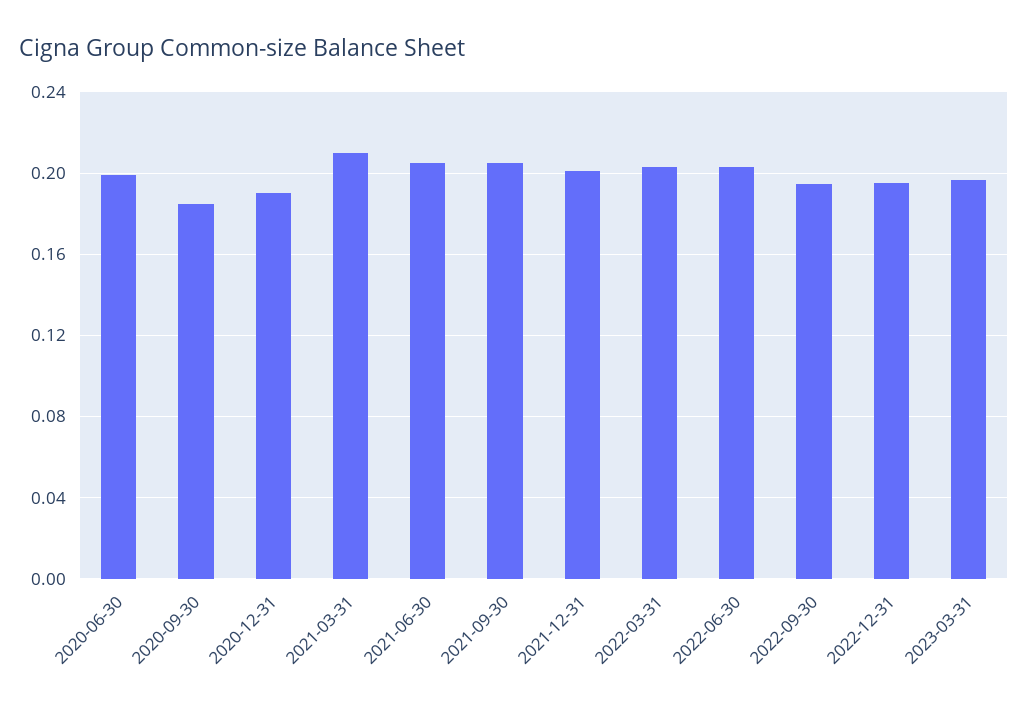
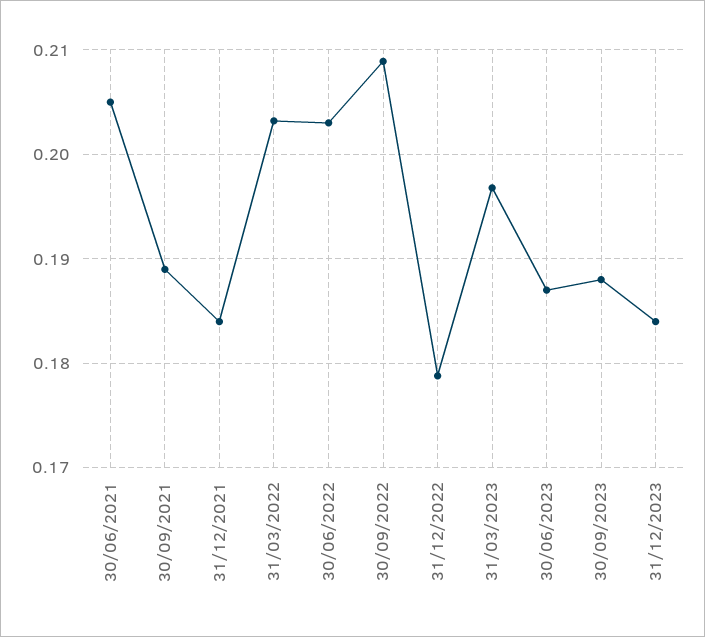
2020-06-30: 0.2 -> none
2020-09-30: 0.185 -> none
2020-12-31: 0.19 -> none
2021-03-31: 0.21 -> none
2021-09-30: 0.205 -> 0.189
2021-12-31: 0.2 -> 0.184
2022-09-30: 0.195 -> 0.209
2022-12-31: 0.195 -> 0.179
30/06/2023: none -> 0.187
30/09/2023: none -> 0.188
31/12/2023: none -> 0.184

